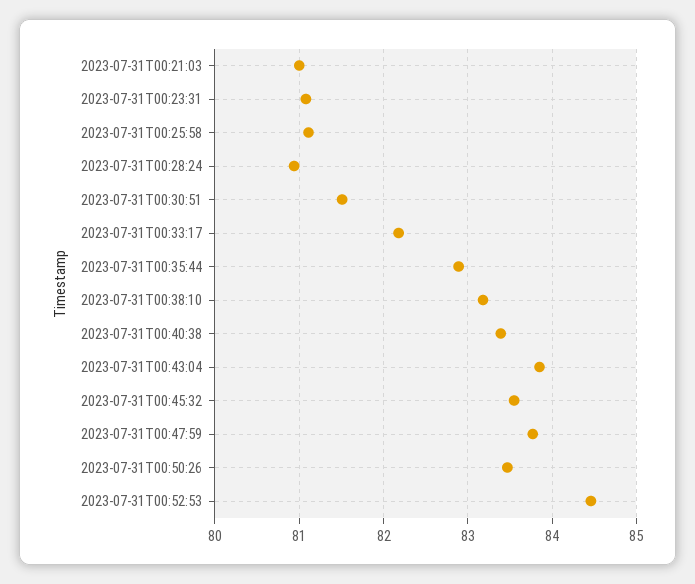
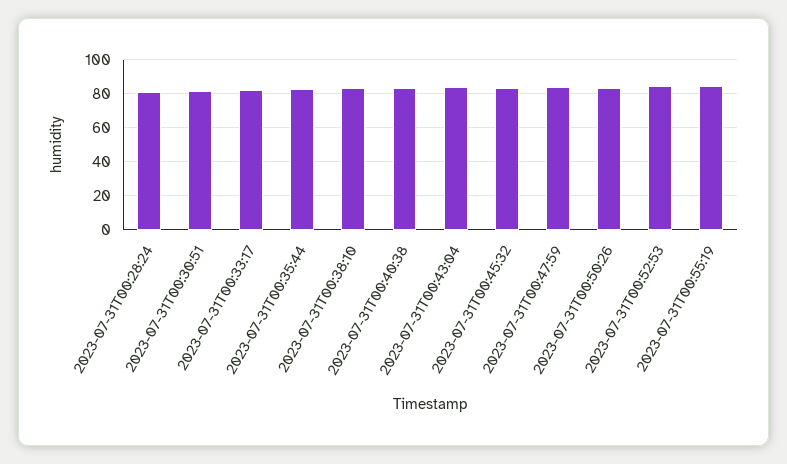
2023-07-31T00:21:03: 81 -> none
2023-07-31T00:23:31: 81.1 -> none
2023-07-31T00:25:58: 81.1 -> none
2023-07-31T00:55:19: none -> 85

